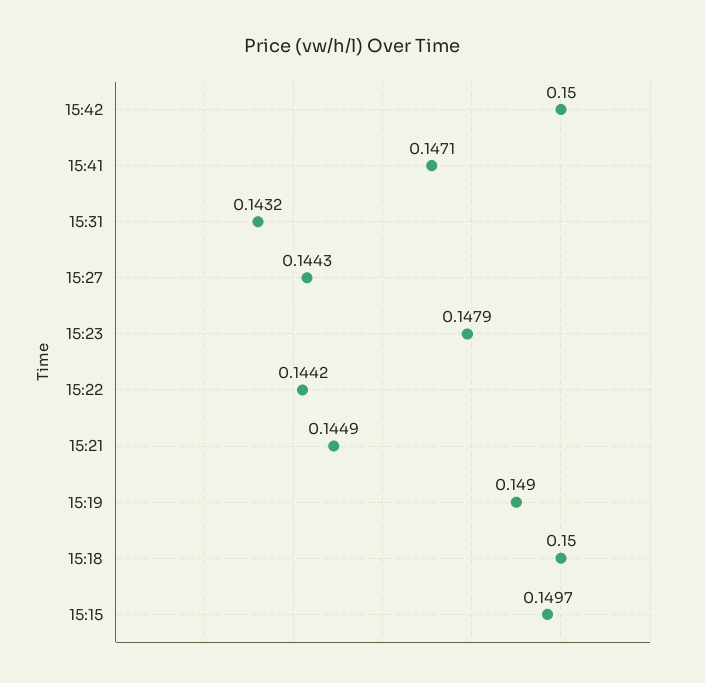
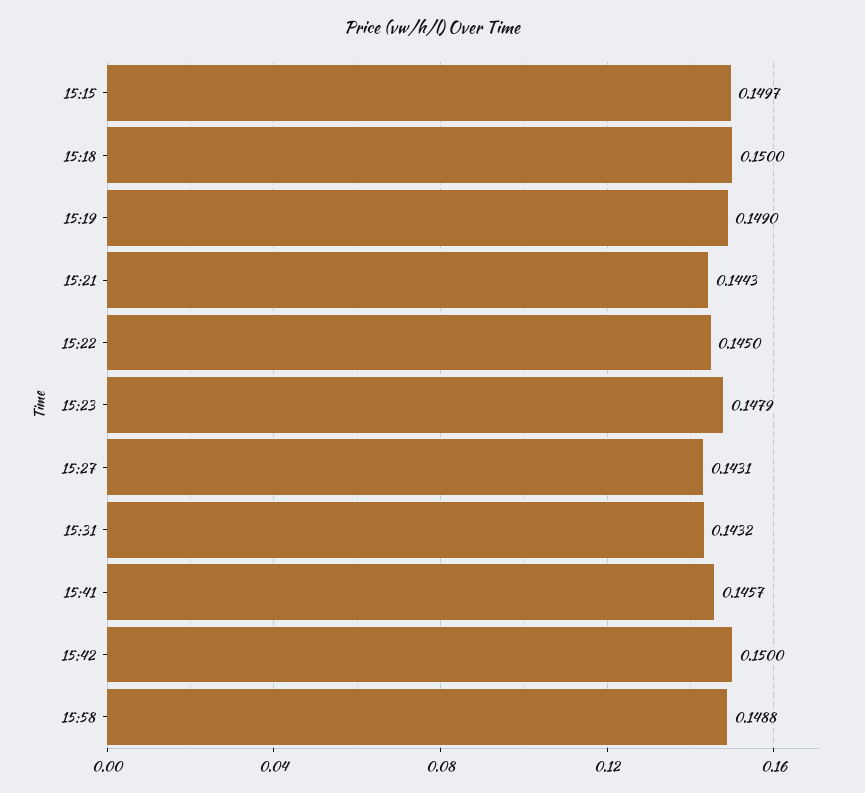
15:41: 0.1471 -> 0.1457
15:27: 0.1443 -> 0.1431
15:22: 0.1442 -> 0.145
15:21: 0.1449 -> 0.1443
15:58: none -> 0.1488

